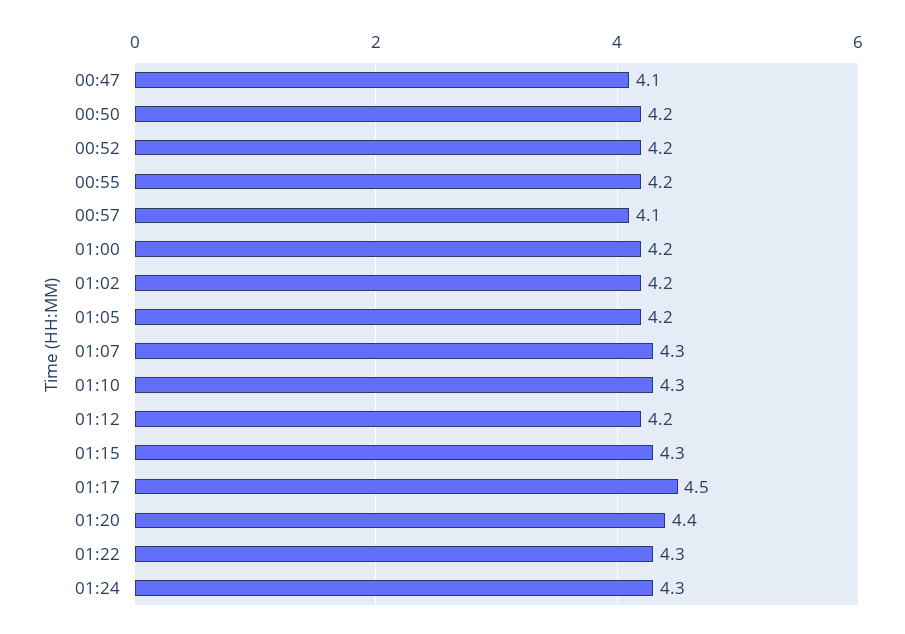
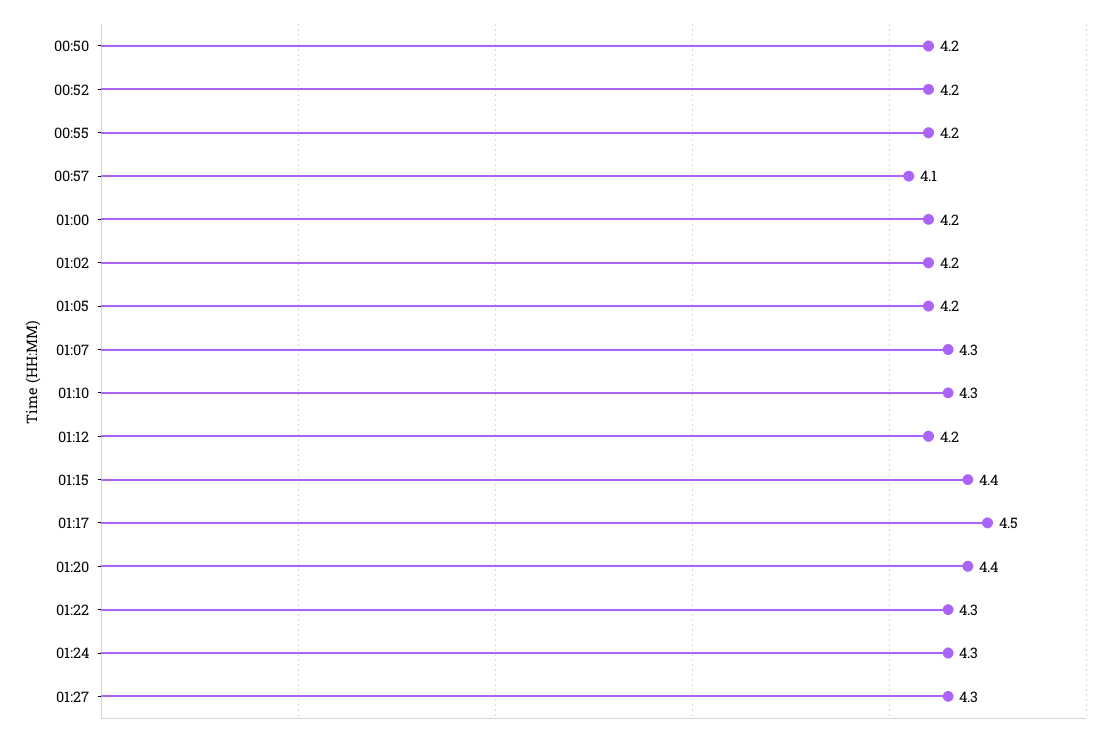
00:47: 4.1 -> none
01:15: 4.3 -> 4.4
01:27: none -> 4.3

